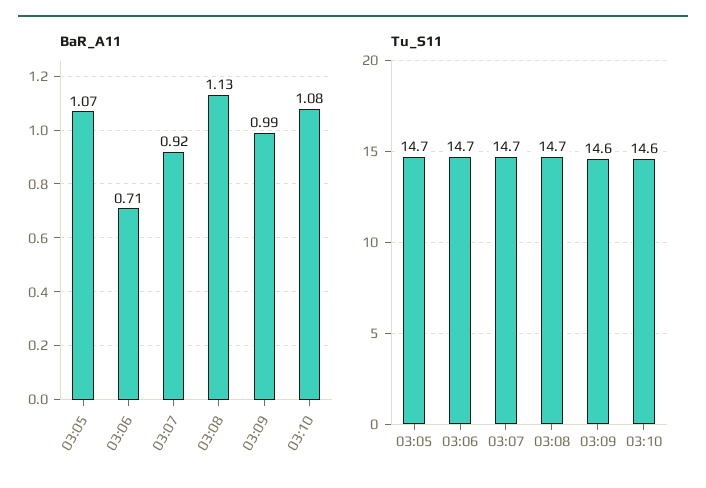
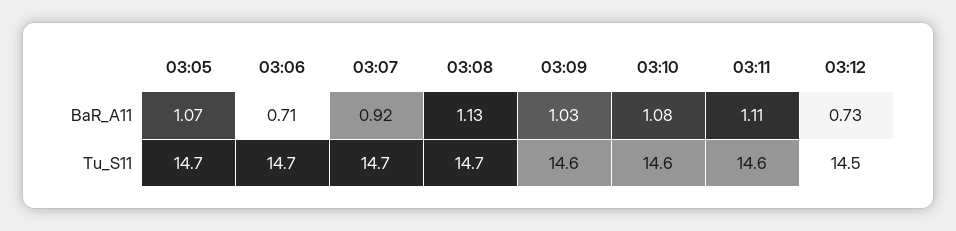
BaR_A11, 03:09: 0.99 -> 1.03
BaR_A11, 03:11: none -> 1.11
BaR_A11, 03:12: none -> 0.73
Tu_S11, 03:11: none -> 14.6
Tu_S11, 03:12: none -> 14.5

